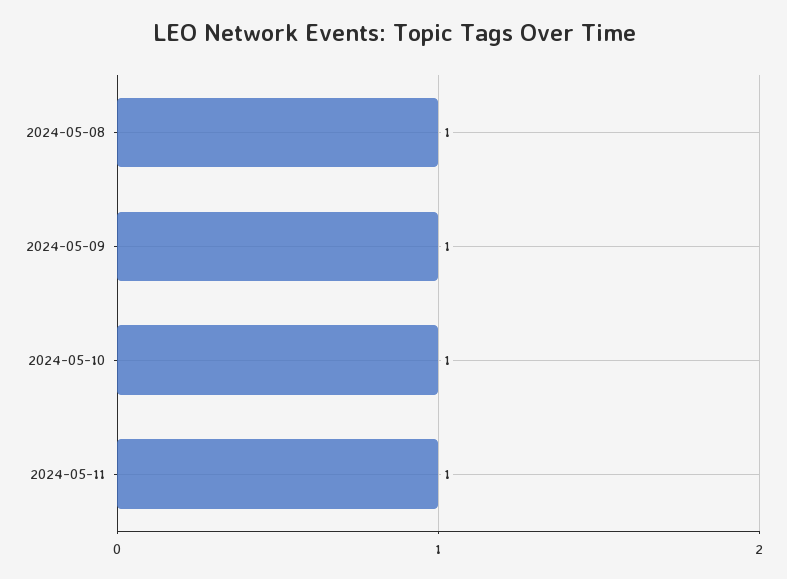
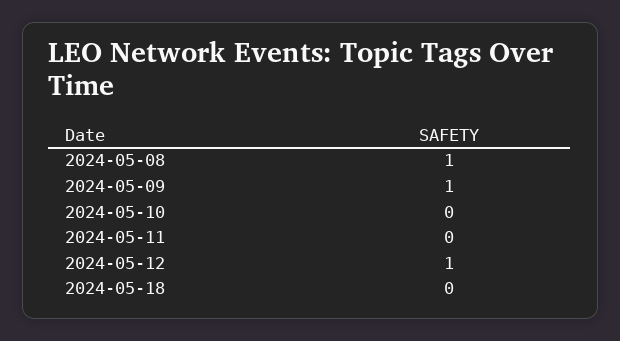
2024-05-10: 1 -> 0
2024-05-11: 1 -> 0
2024-05-12: none -> 1
2024-05-18: none -> 0

